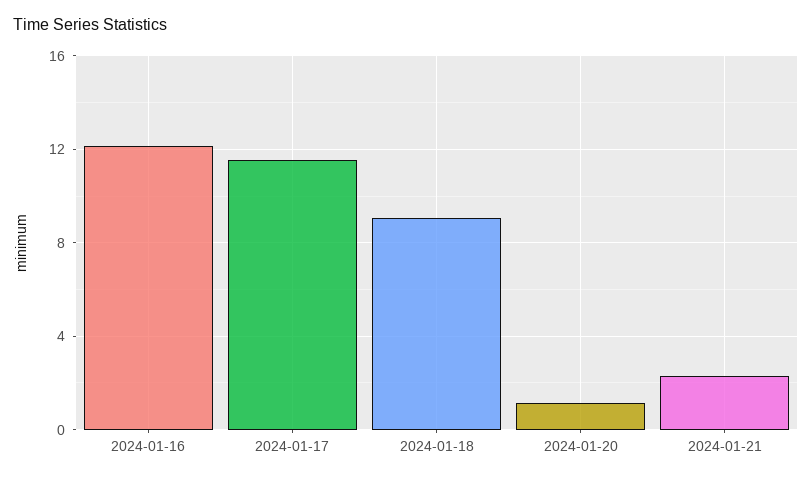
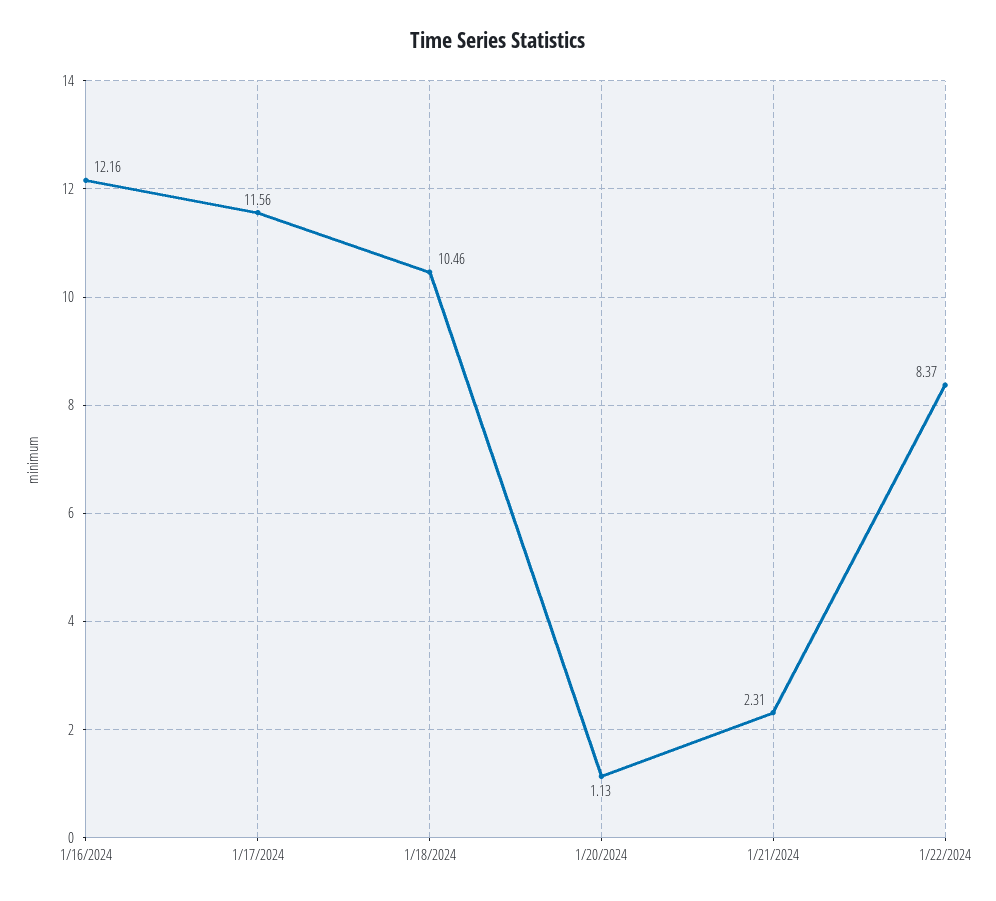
2024-01-18: 9 -> 10.46
1/22/2024: none -> 8.37

